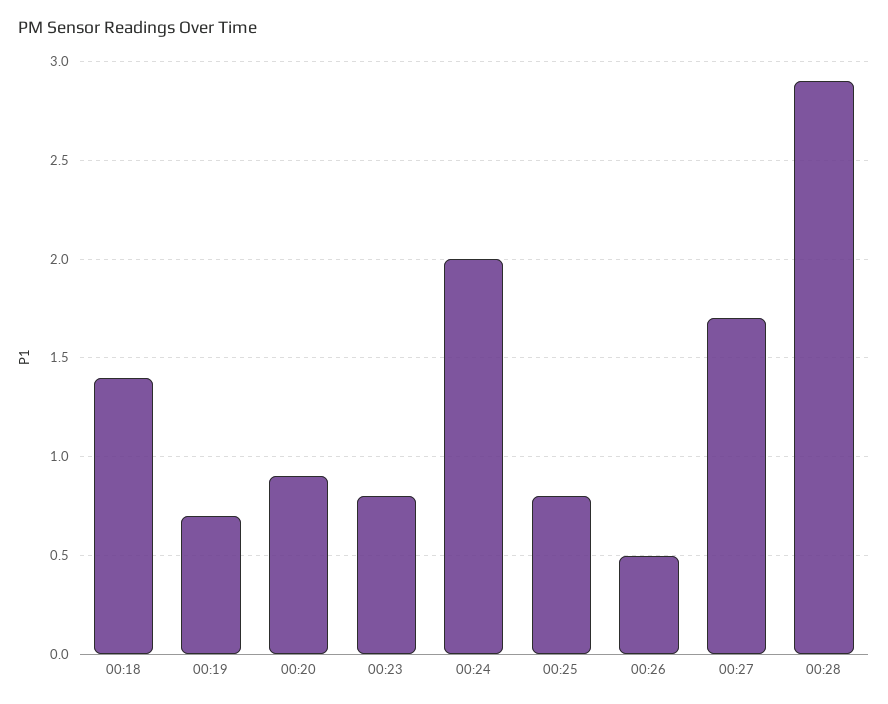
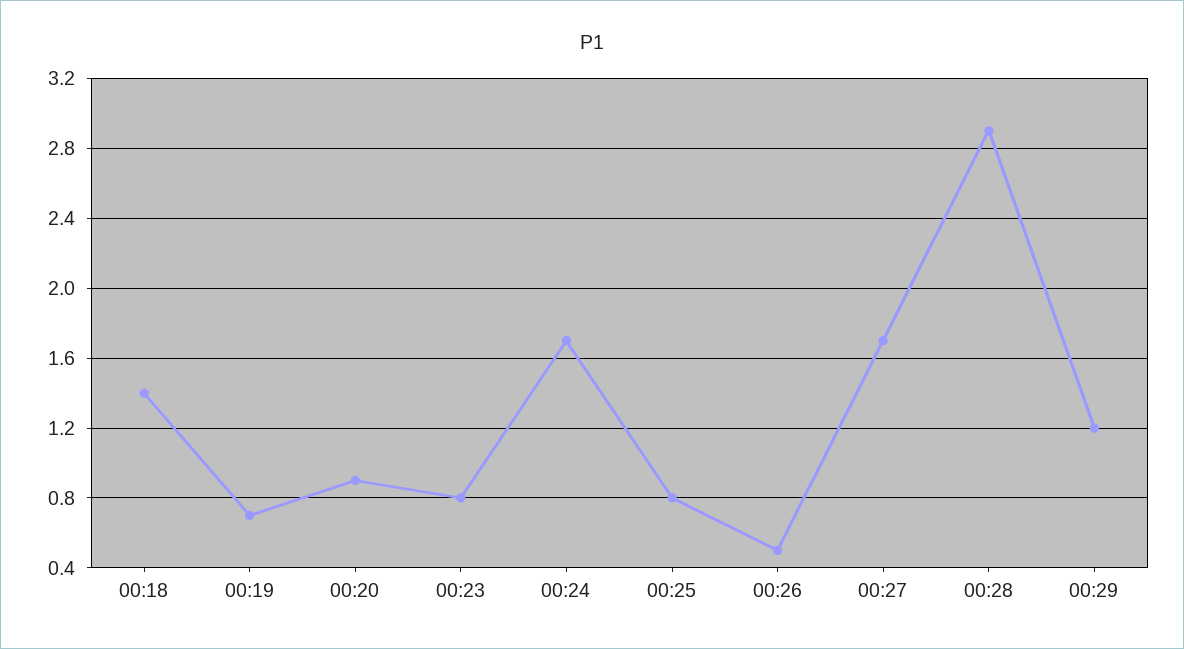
00:24: 2 -> 1.7
00:29: none -> 1.2

